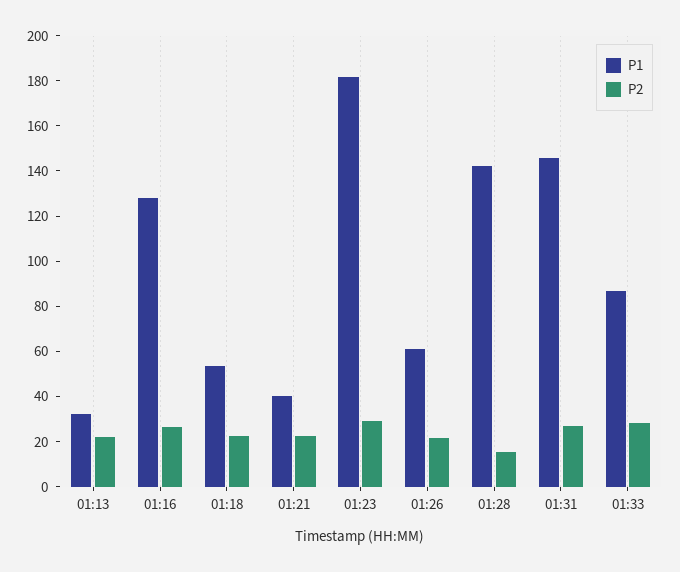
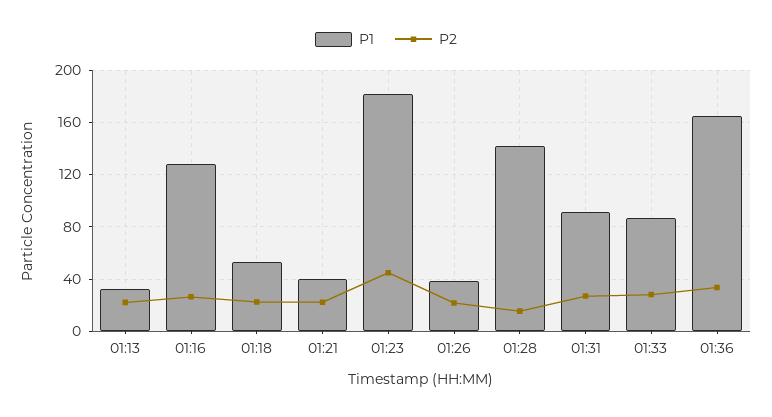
P2, 01:23: 30 -> 45
P1, 01:26: 60 -> 40
P1, 01:31: 145 -> 90
P1, 01:36: none -> 165
P2, 01:36: none -> 35

